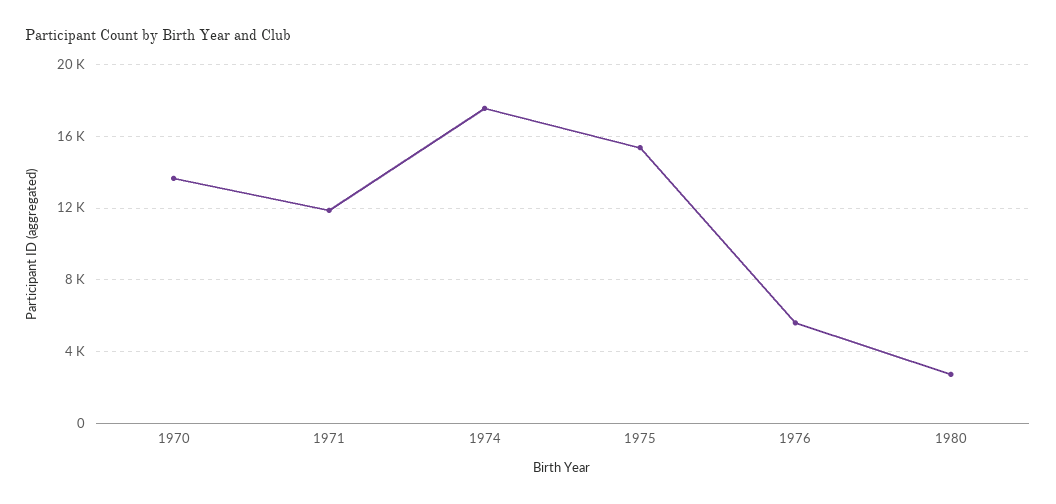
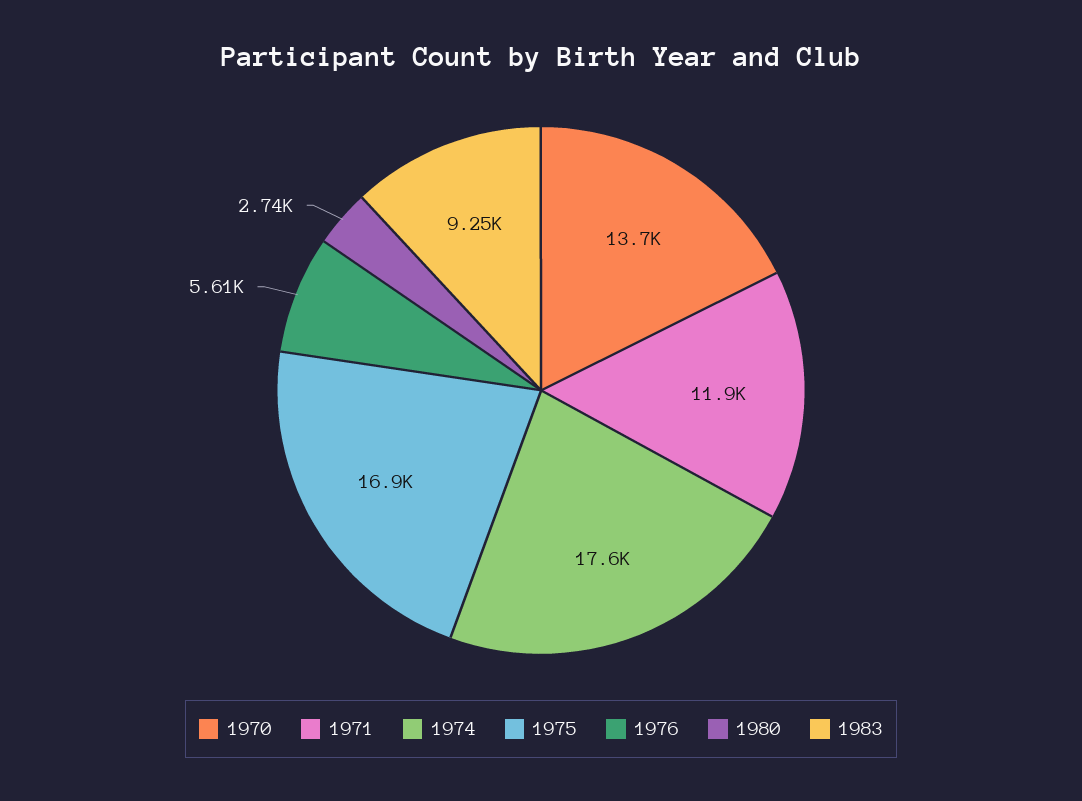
1975: 15500 -> 16900
1983: none -> 9250

